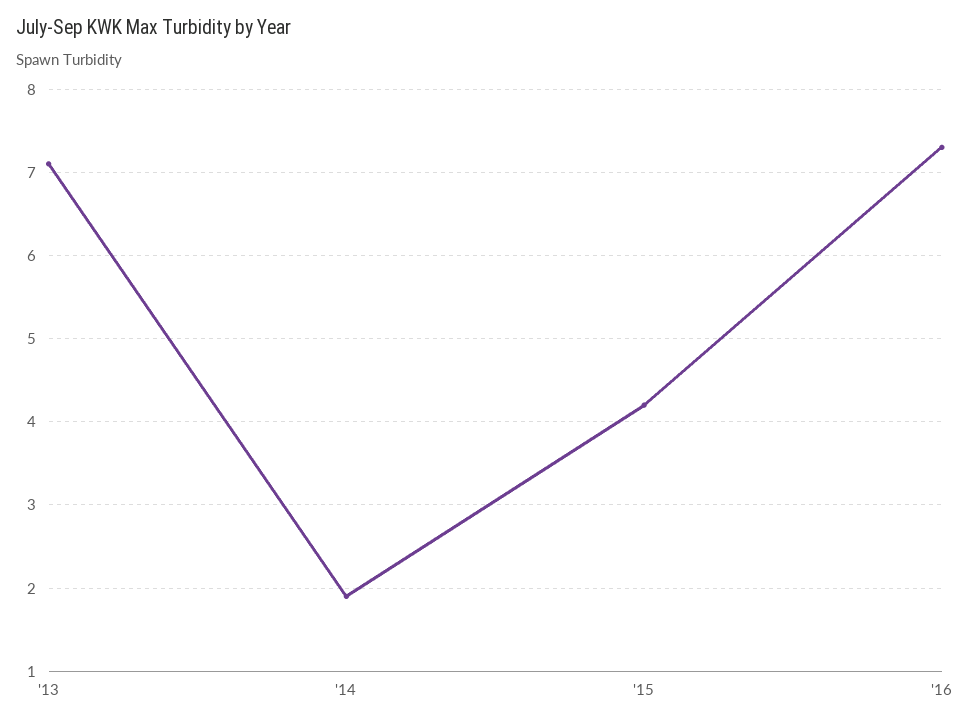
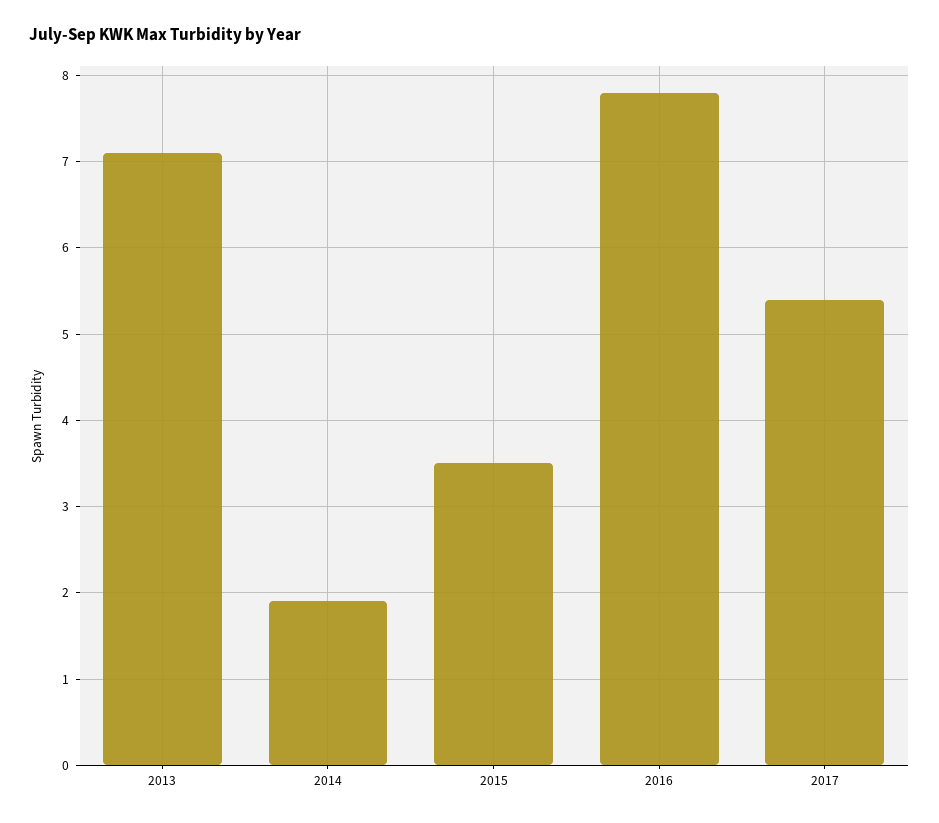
'15: 4.2 -> 3.5
'16: 7.3 -> 7.8
2017: none -> 5.4

